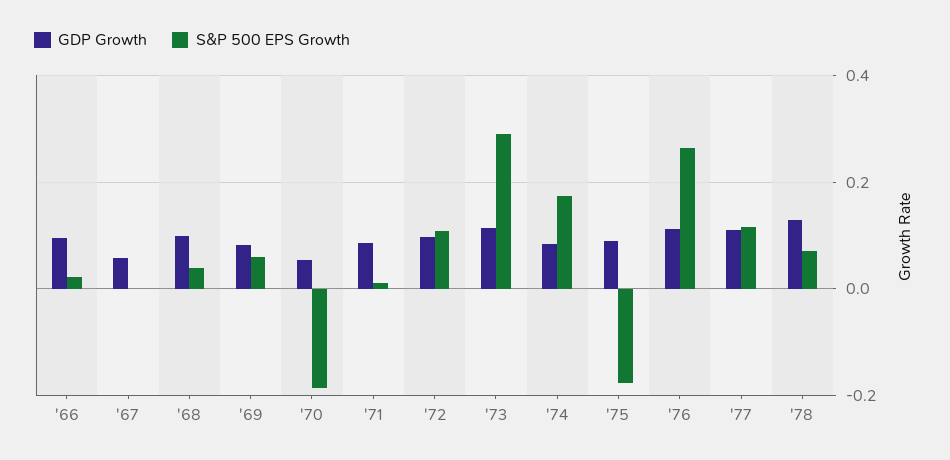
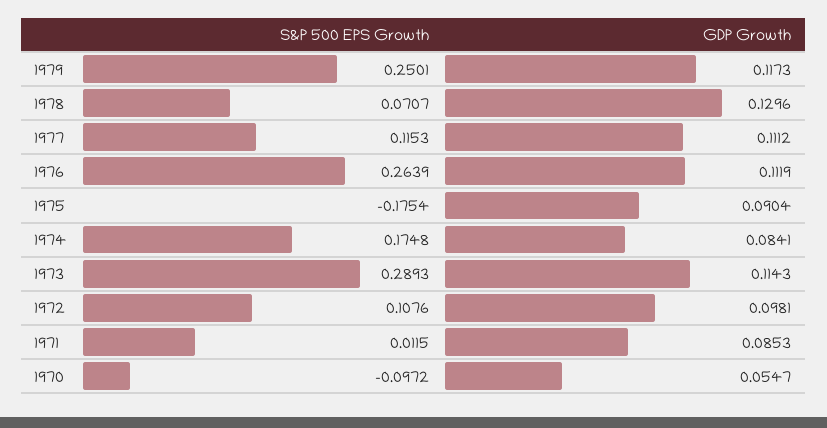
GDP Growth, '66: 0.1 -> none
S&P 500 EPS Growth, '66: 0.02 -> none
GDP Growth, '67: 0.06 -> none
S&P 500 EPS Growth, '67: 0 -> none
GDP Growth, '68: 0.1 -> none
S&P 500 EPS Growth, '68: 0.04 -> none
GDP Growth, '69: 0.08 -> none
S&P 500 EPS Growth, '69: 0.06 -> none
S&P 500 EPS Growth, '70: -0.18 -> -0.0972
S&P 500 EPS Growth, 1979: none -> 0.2501
GDP Growth, 1979: none -> 0.1173

